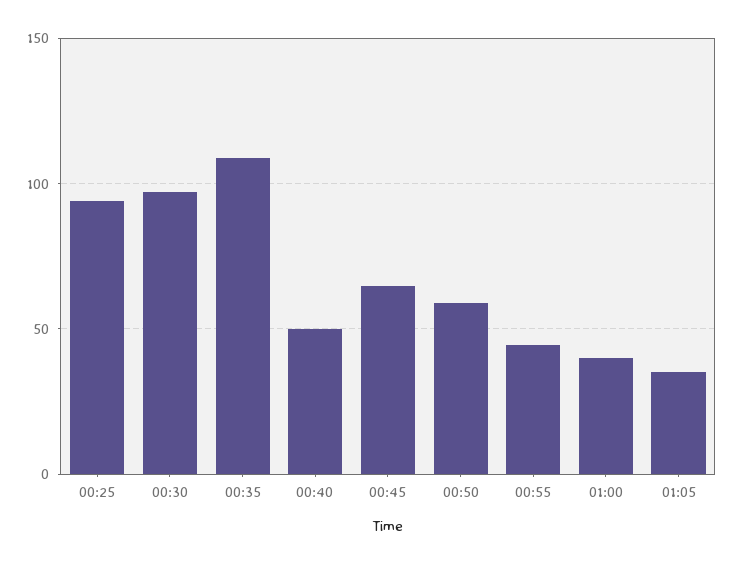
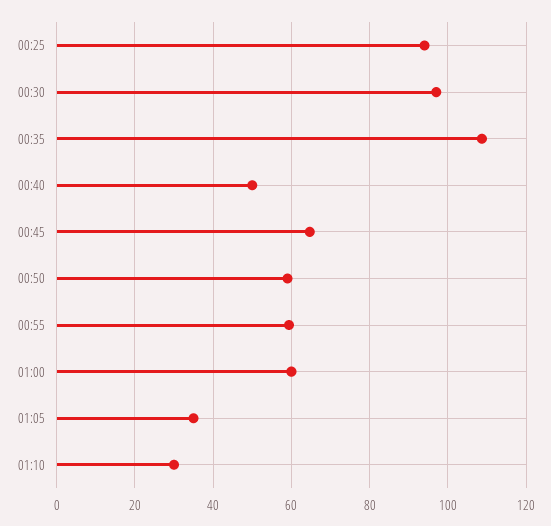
00:55: 45 -> 60
01:00: 40 -> 60
01:10: none -> 30

